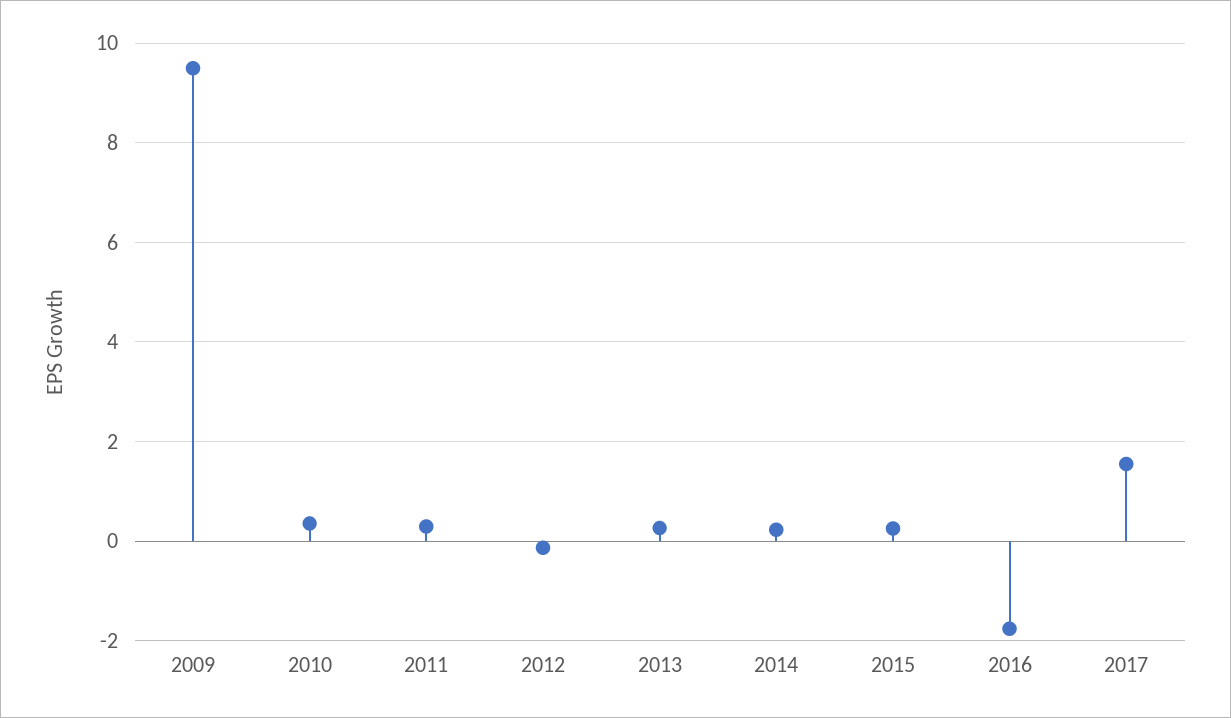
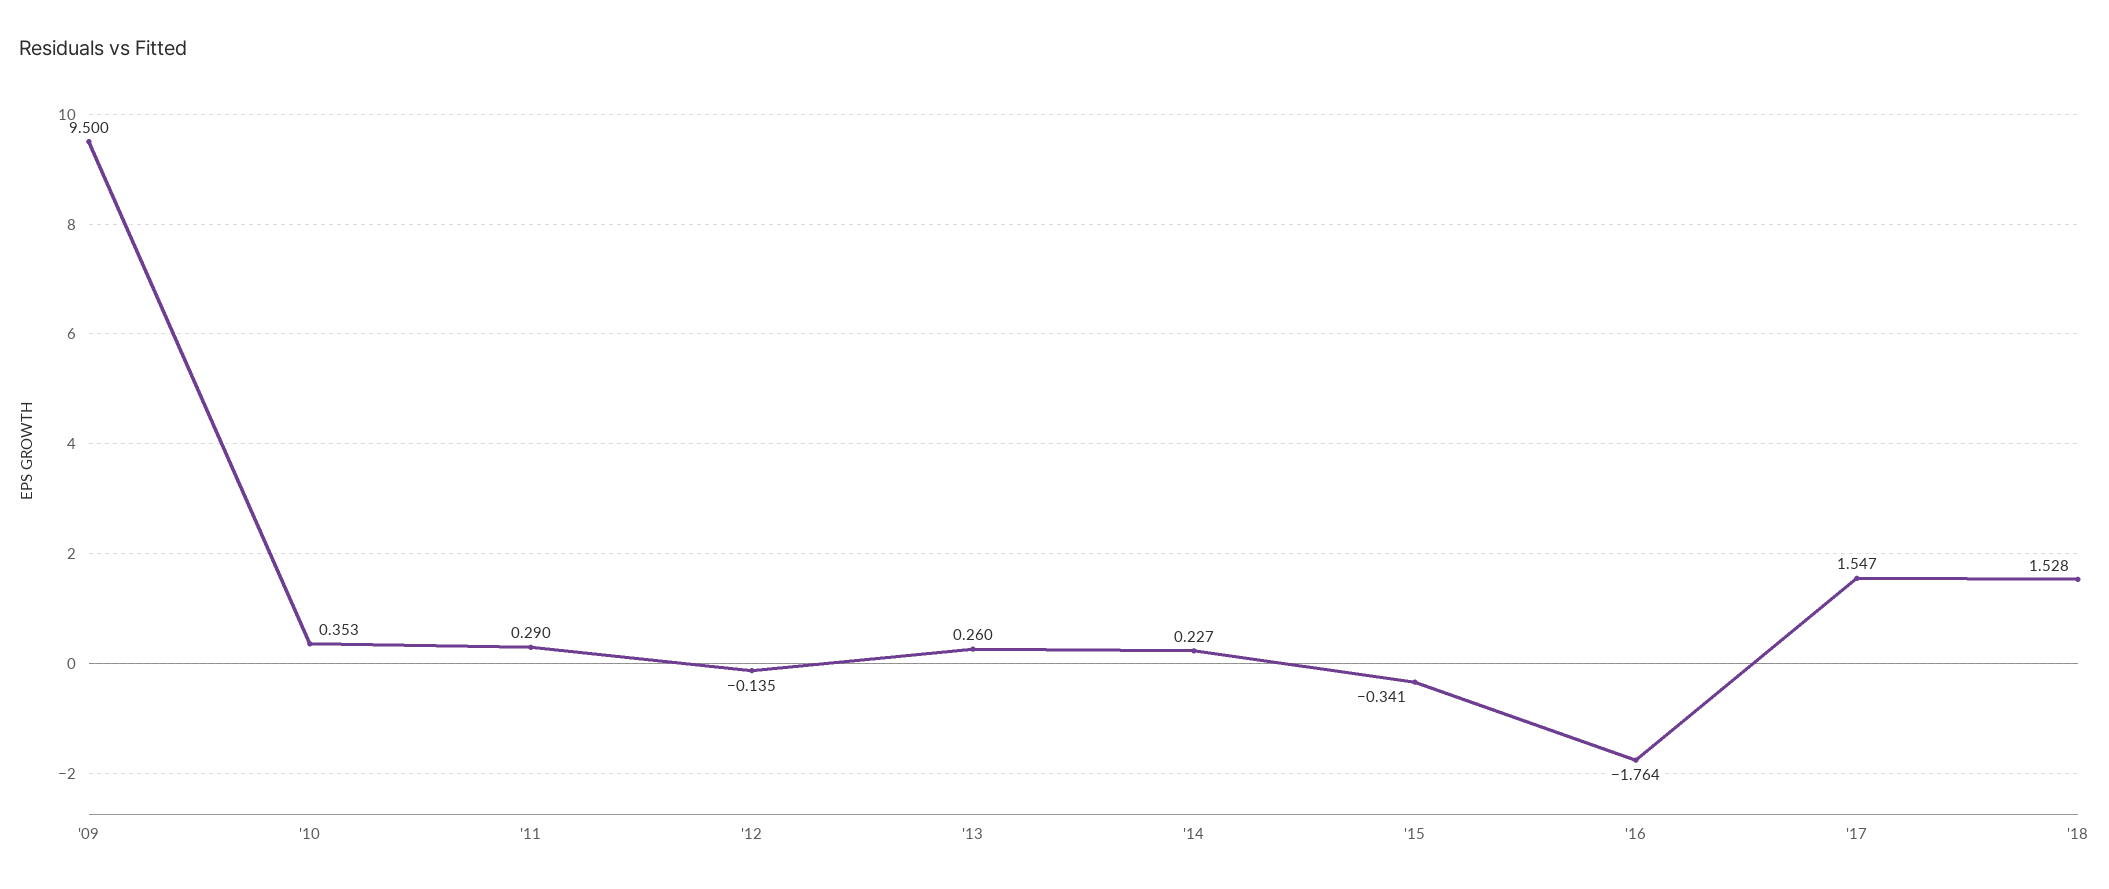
2015: 0.2 -> -0.341
'18: none -> 1.528

